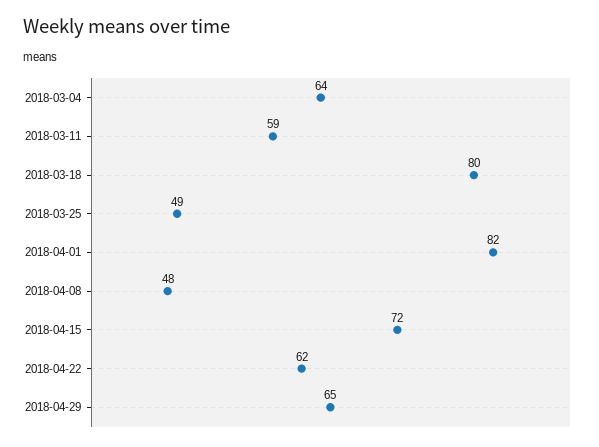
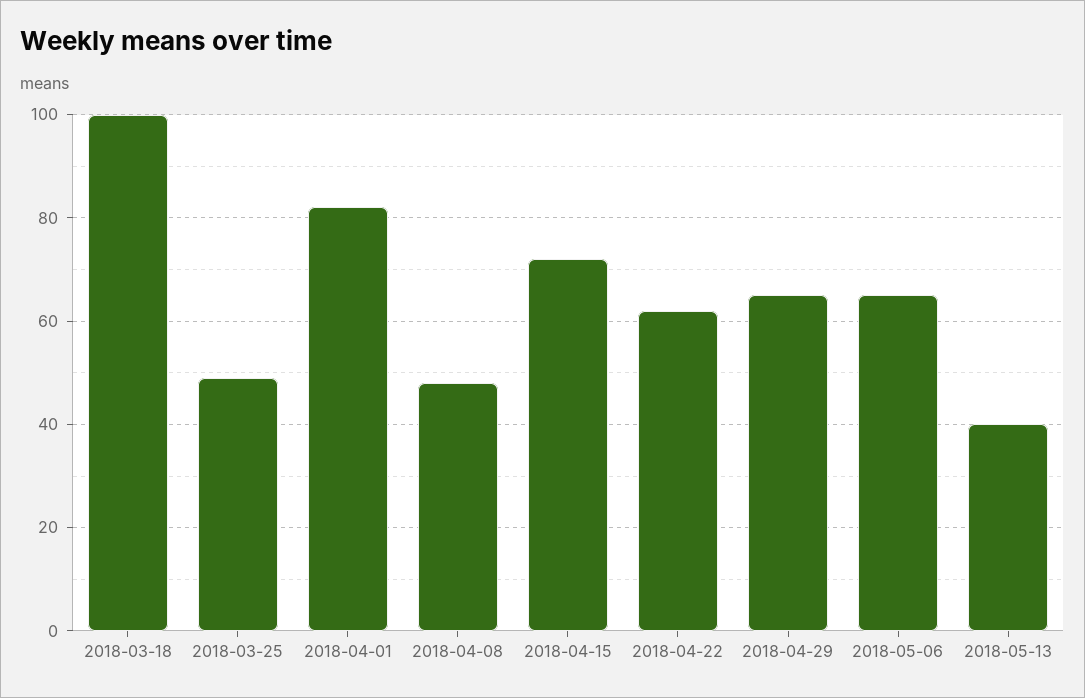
2018-03-04: 64 -> none
2018-03-11: 59 -> none
2018-03-18: 80 -> 100
2018-05-06: none -> 65
2018-05-13: none -> 40

